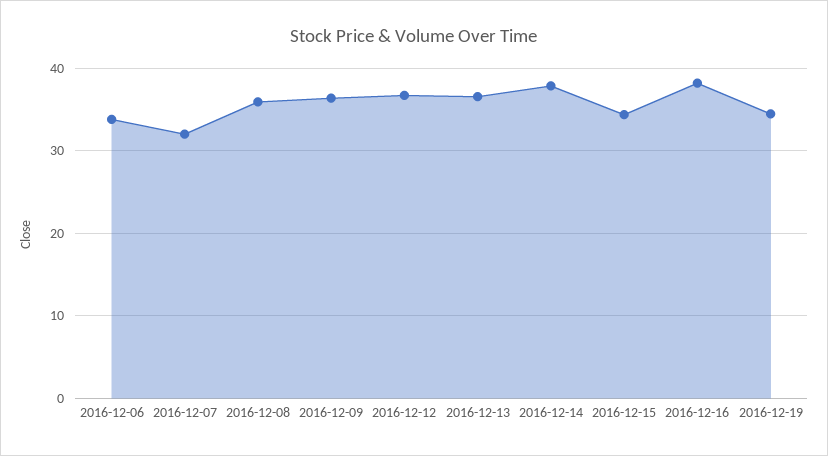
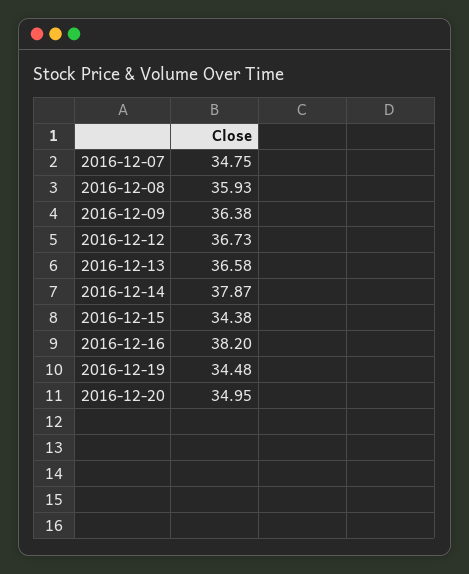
2016-12-06: 34 -> none
2016-12-07: 32 -> 34.75
2016-12-20: none -> 34.95

